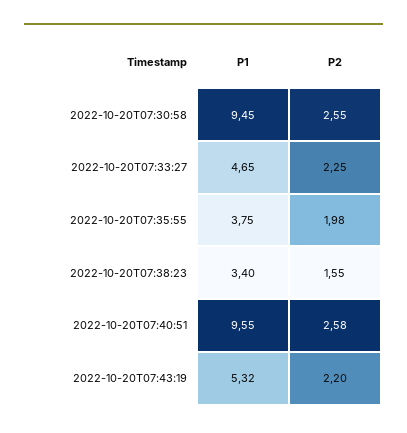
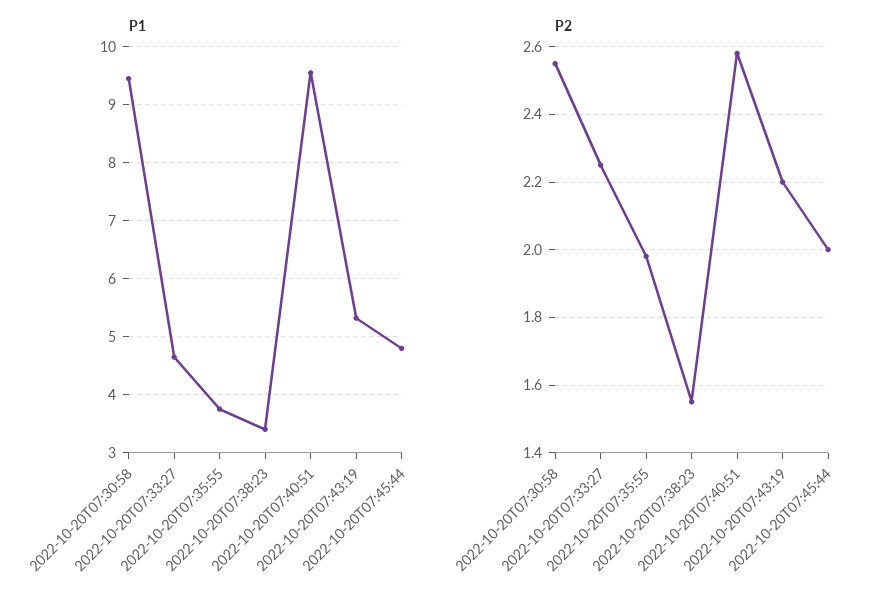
P1, 2022-10-20T07:45:44: none -> 4.8
P2, 2022-10-20T07:45:44: none -> 2

